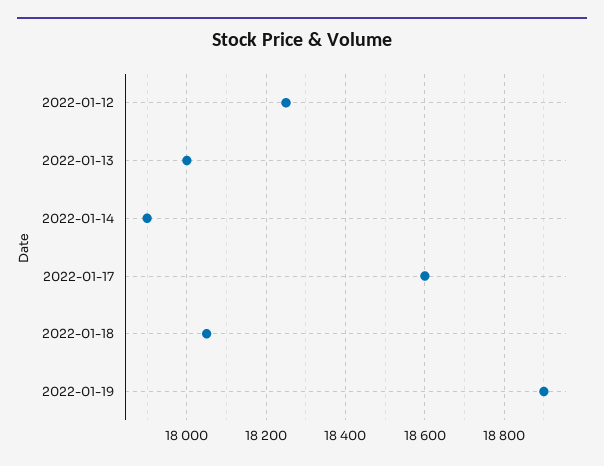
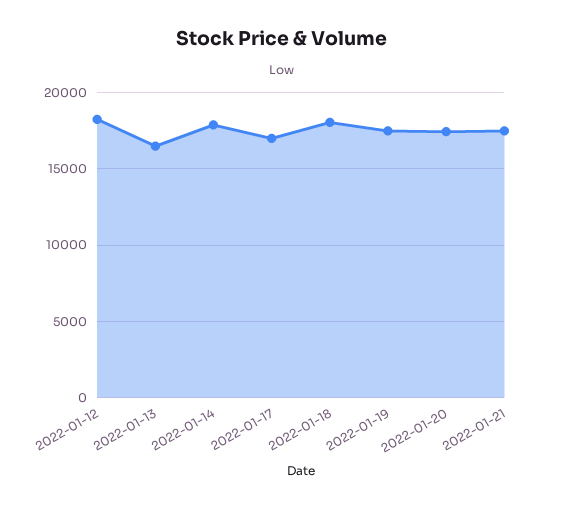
2022-01-13: 18000 -> 16500
2022-01-17: 18600 -> 17000
2022-01-19: 18900 -> 17500
2022-01-20: none -> 17500
2022-01-21: none -> 17500

